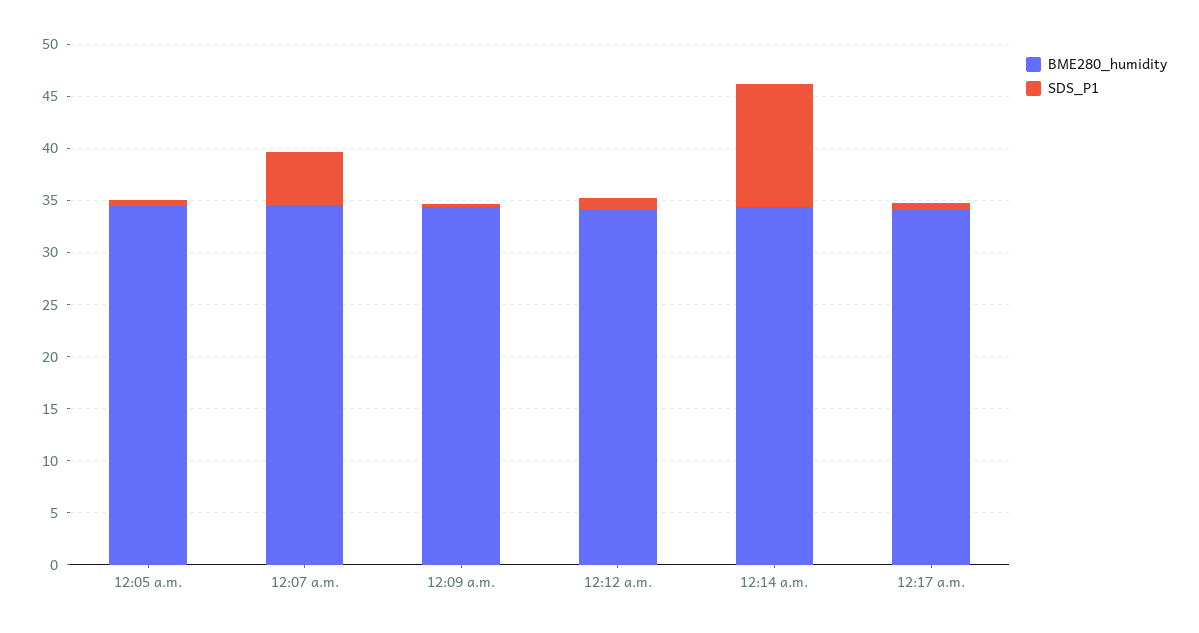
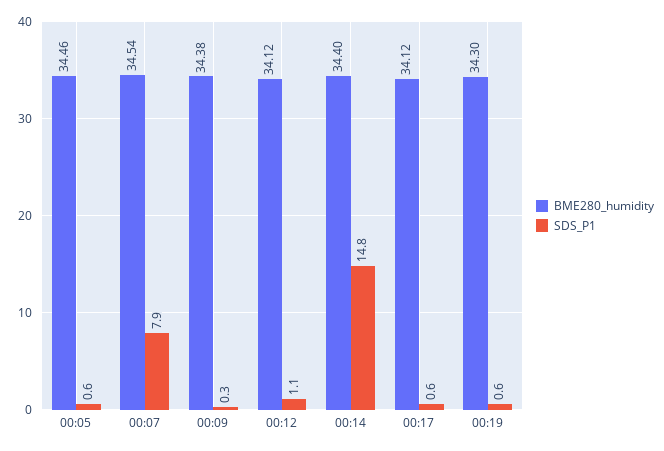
SDS_P1, 12:07 a.m.: 5 -> 7.9
SDS_P1, 12:14 a.m.: 12 -> 14.8
BME280_humidity, 00:19: none -> 34.3
SDS_P1, 00:19: none -> 0.6

